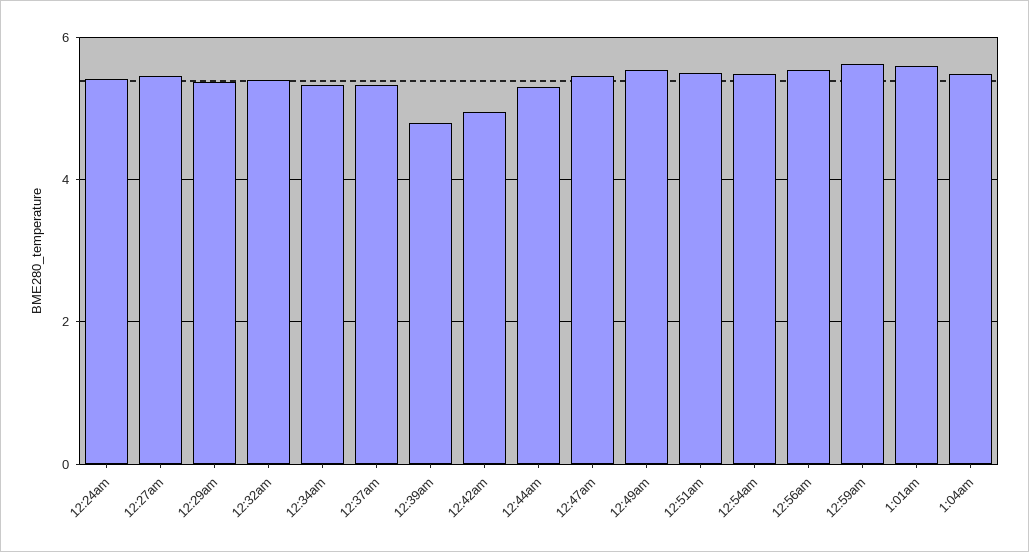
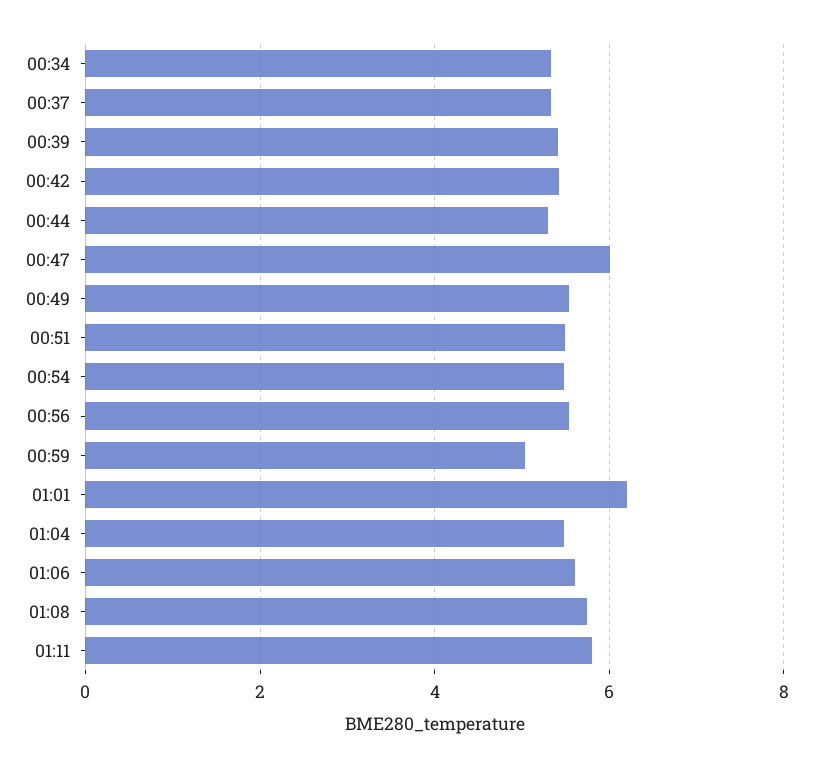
12:24am: 5.4 -> none
12:27am: 5.4 -> none
12:29am: 5.4 -> none
12:32am: 5.4 -> none
12:39am: 4.8 -> 5.4
12:42am: 5 -> 5.4
12:47am: 5.4 -> 6
12:59am: 5.6 -> 5
1:01am: 5.6 -> 6.2
01:06: none -> 5.6
01:08: none -> 5.8
01:11: none -> 5.8

